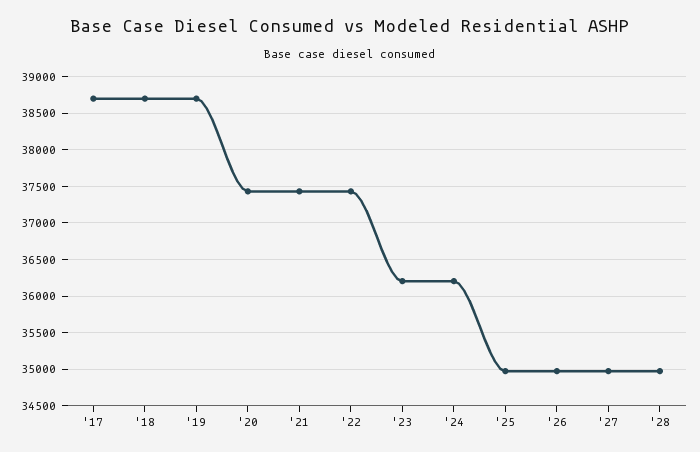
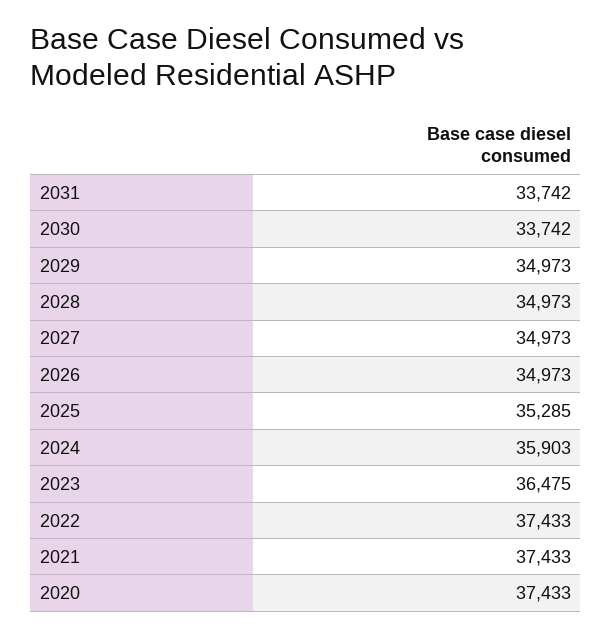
'17: 38700 -> none
'18: 38700 -> none
'19: 38700 -> none
'23: 36200 -> 36475
'24: 36200 -> 35903
'25: 35000 -> 35285
2031: none -> 33742
2030: none -> 33742
2029: none -> 34973

